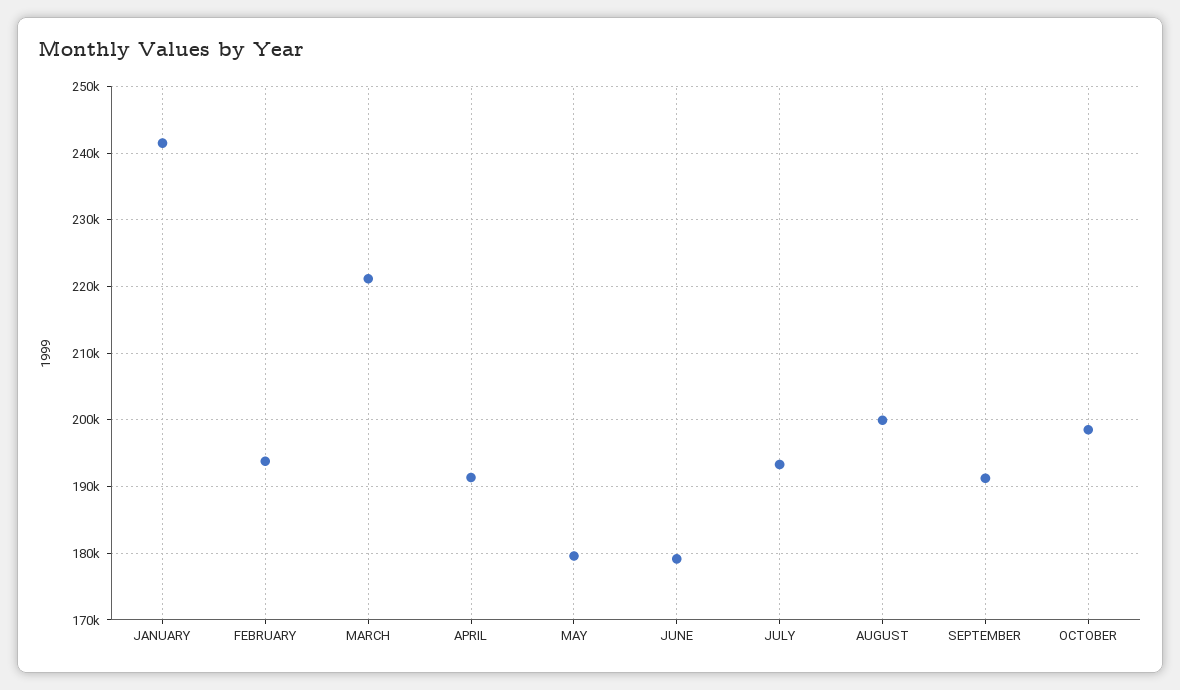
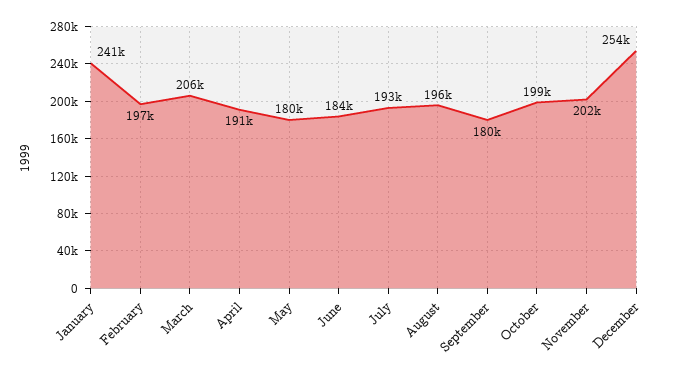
FEBRUARY: 194000 -> 197000
MARCH: 221000 -> 206000
JUNE: 179000 -> 184000
AUGUST: 200000 -> 196000
SEPTEMBER: 191000 -> 180000
November: none -> 202000
December: none -> 254000

